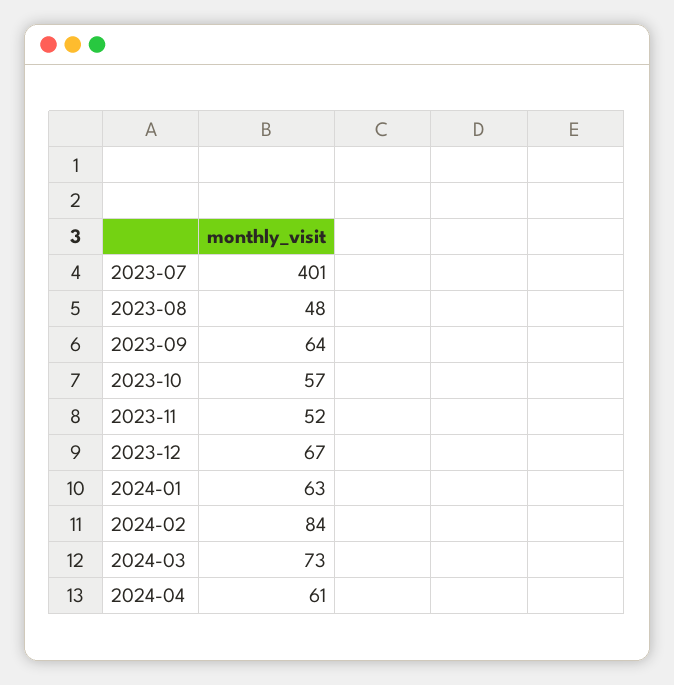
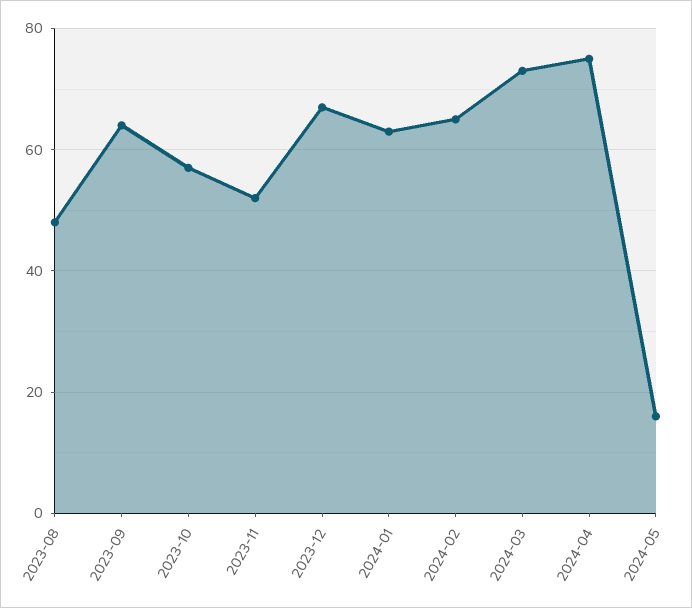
2023-07: 401 -> none
2024-02: 84 -> 65
2024-04: 61 -> 75
2024-05: none -> 15

